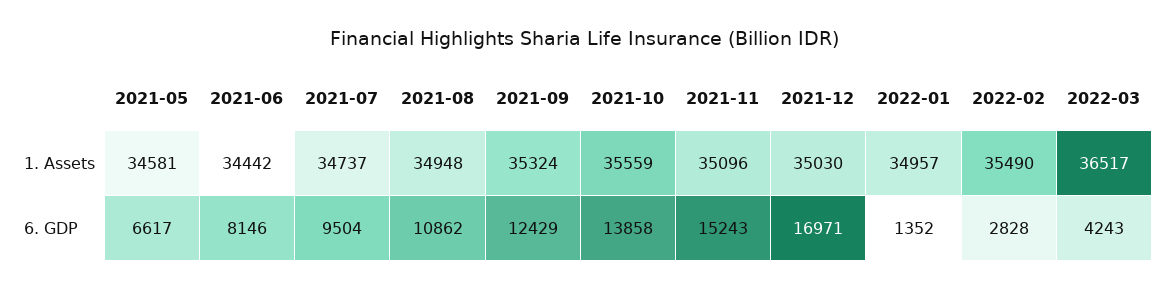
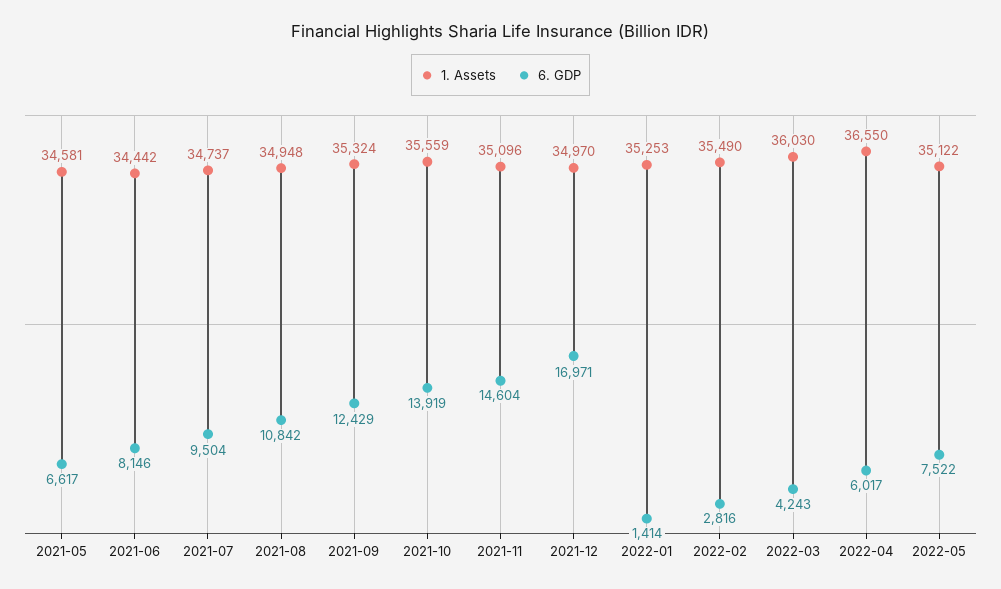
1. Assets, 2021-12: 35030 -> 34970
1. Assets, 2022-01: 34957 -> 35253
1. Assets, 2022-03: 36517 -> 36030
6. GDP, 2021-08: 10862 -> 10842
6. GDP, 2021-10: 13858 -> 13919
6. GDP, 2021-11: 15243 -> 14604
6. GDP, 2022-01: 1352 -> 1414
6. GDP, 2022-02: 2828 -> 2816
1. Assets, 2022-04: none -> 36550
6. GDP, 2022-04: none -> 6017
1. Assets, 2022-05: none -> 35122
6. GDP, 2022-05: none -> 7522

